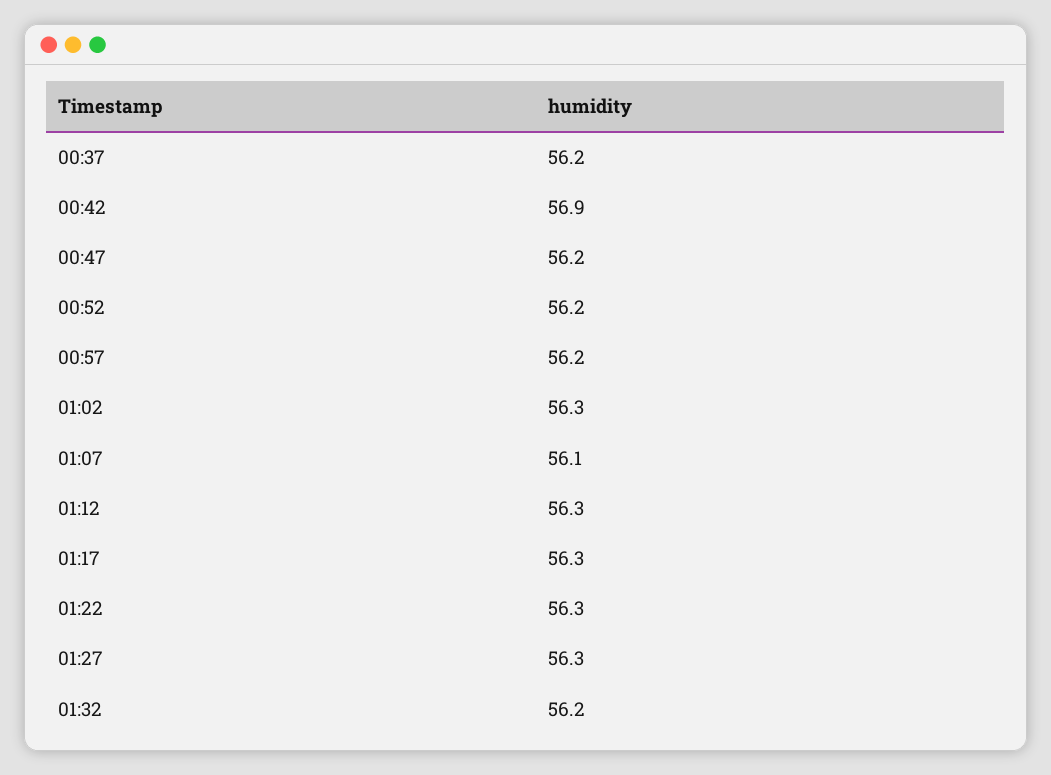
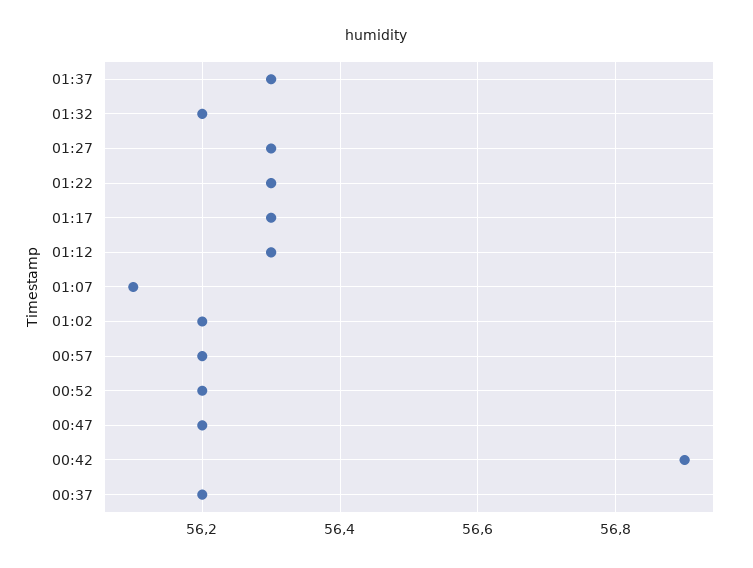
01:02: 56.3 -> 56.2
01:37: none -> 56.3

